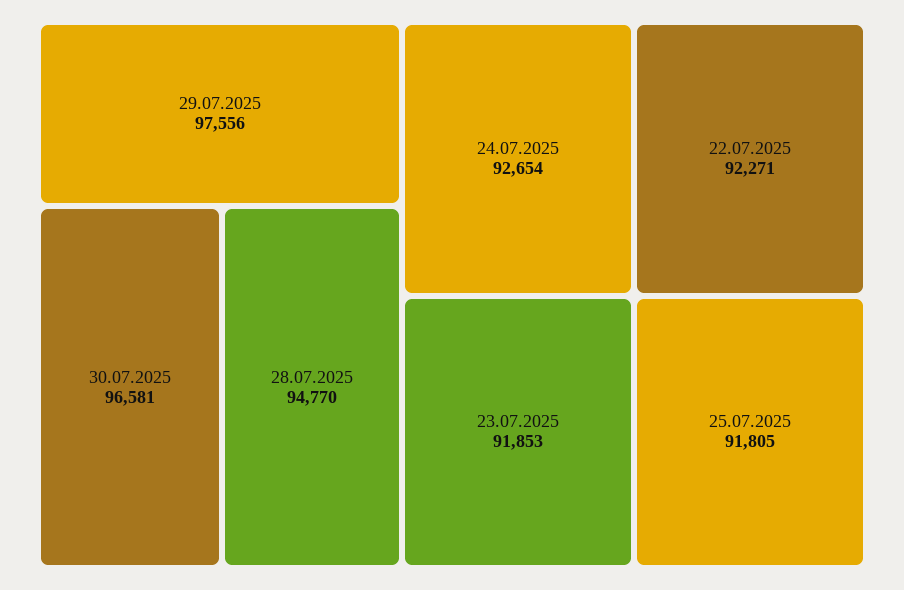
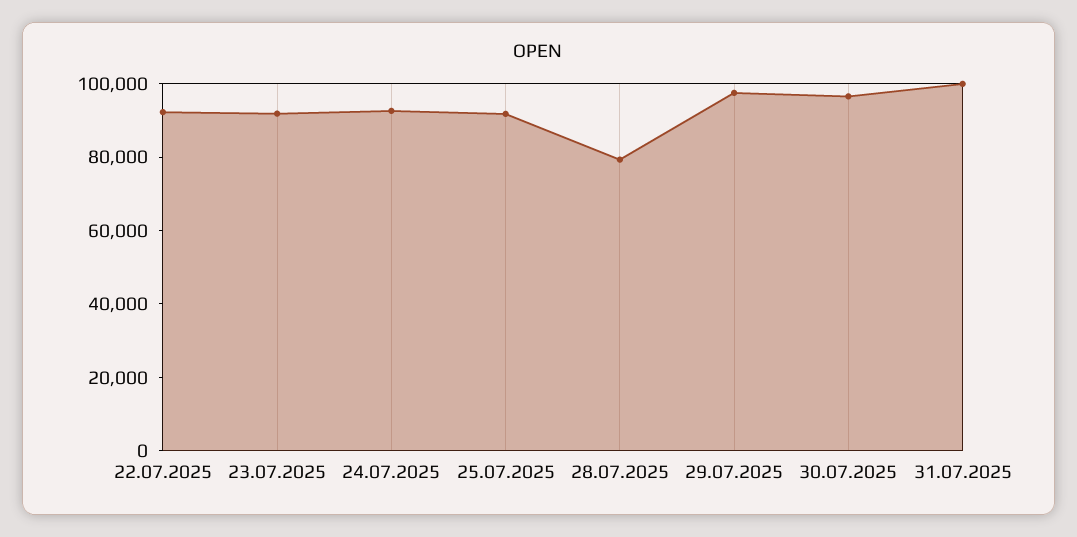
28.07.2025: 94770 -> 80000
31.07.2025: none -> 100000

